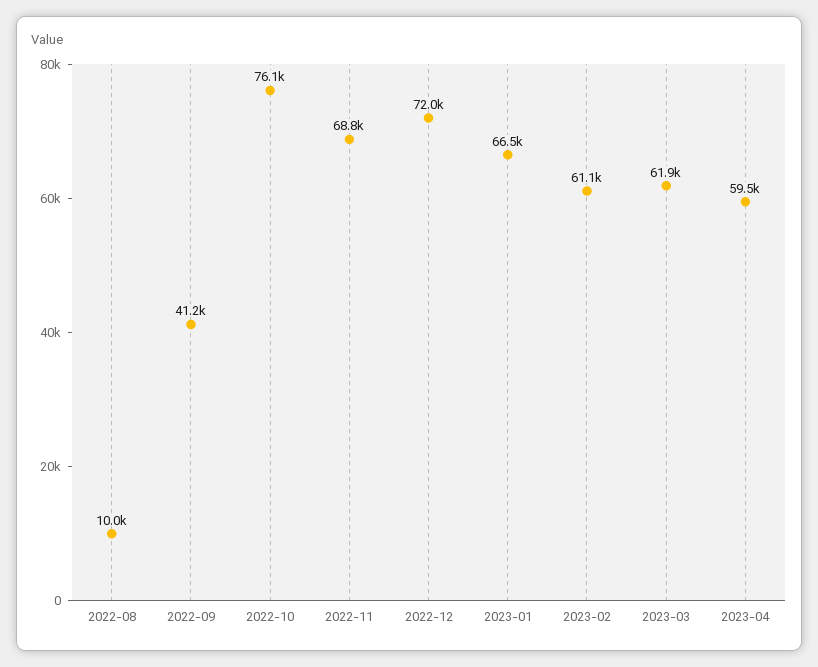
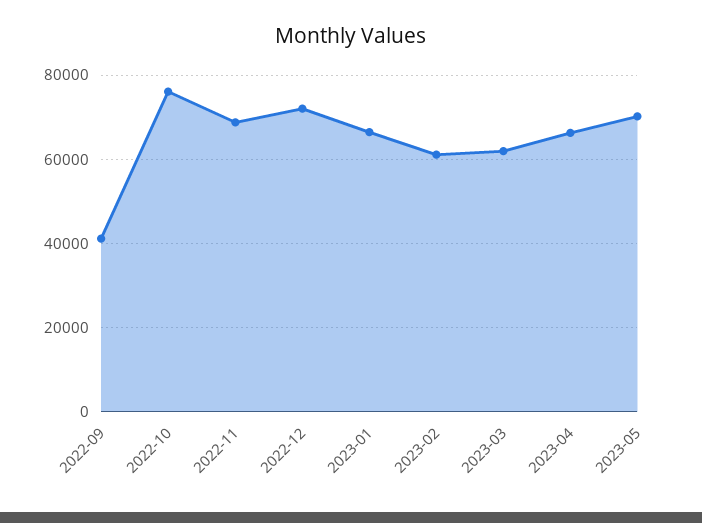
2022-08: 10000 -> none
2023-04: 59500 -> 66000
2023-05: none -> 70000

